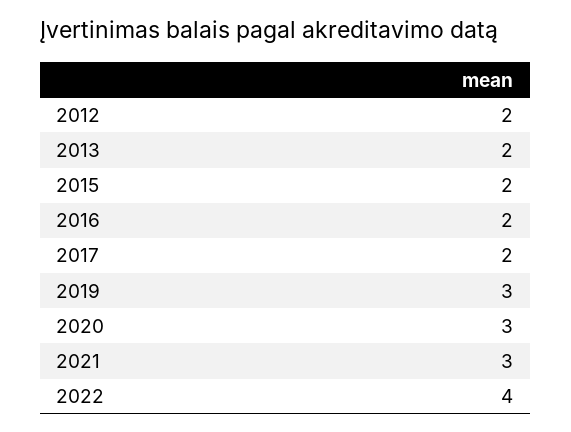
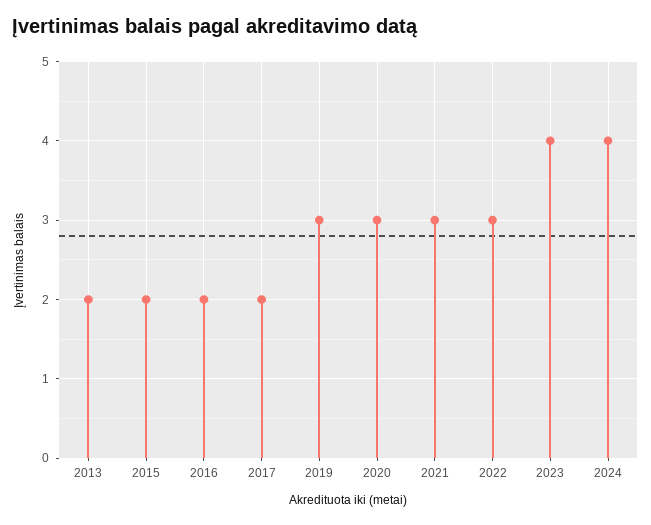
2012: 2 -> none
2022: 4 -> 3
2023: none -> 4
2024: none -> 4

